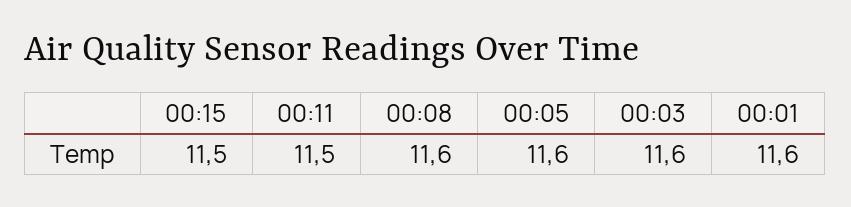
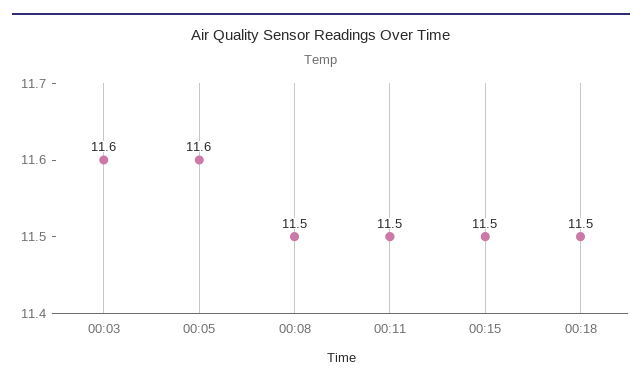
00:08: 11.6 -> 11.5
00:01: 11.6 -> none
00:18: none -> 11.5

